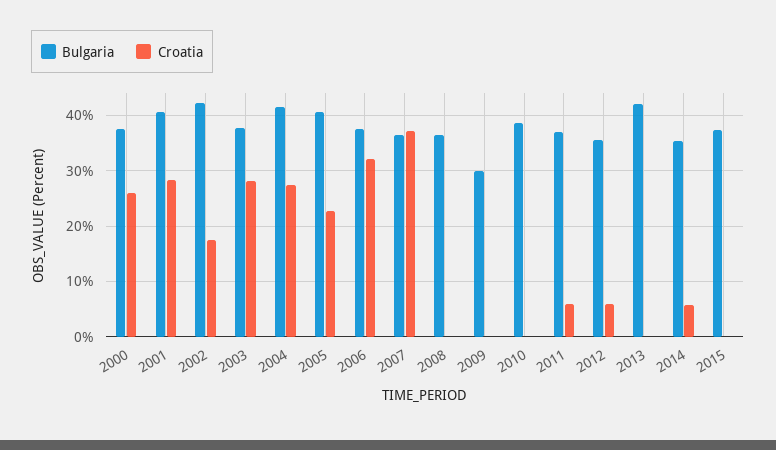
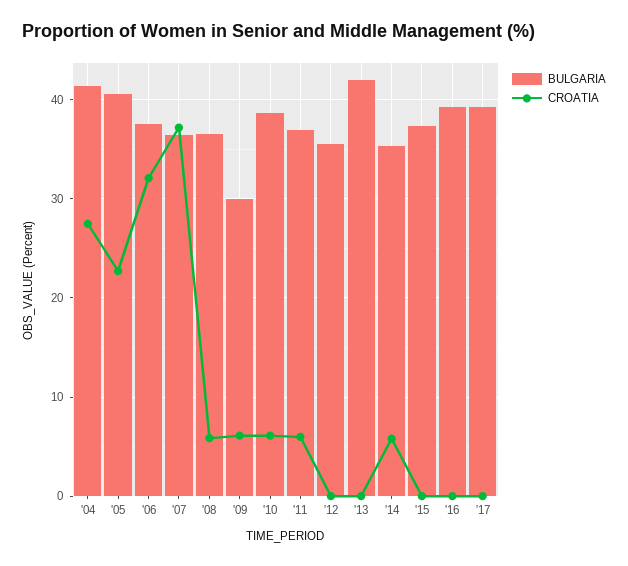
Bulgaria, 2000: 38 -> none
Croatia, 2000: 26 -> none
Bulgaria, 2001: 40 -> none
Croatia, 2001: 28 -> none
Bulgaria, 2002: 42 -> none
Croatia, 2002: 18 -> none
Bulgaria, 2003: 38 -> none
Croatia, 2003: 28 -> none
Croatia, 2008: 0 -> 6
Croatia, 2009: 0 -> 6
Croatia, 2010: 0 -> 6
Croatia, 2012: 6 -> 0
Bulgaria, '16: none -> 39
Croatia, '16: none -> 0
Bulgaria, '17: none -> 39
Croatia, '17: none -> 0

